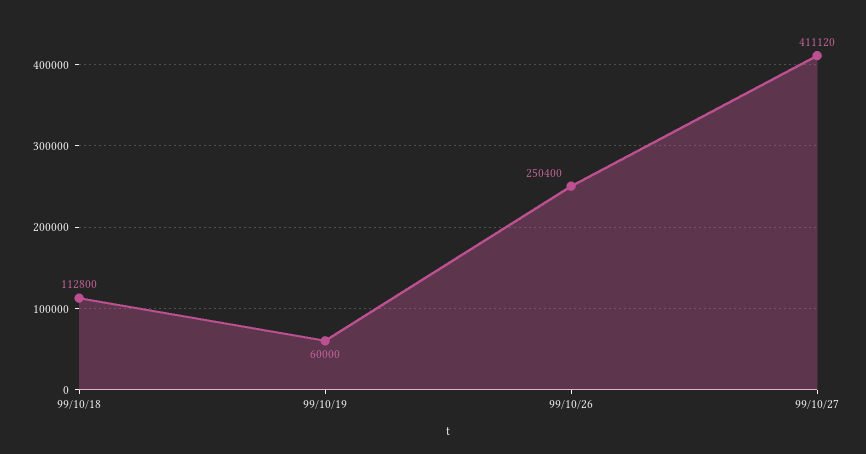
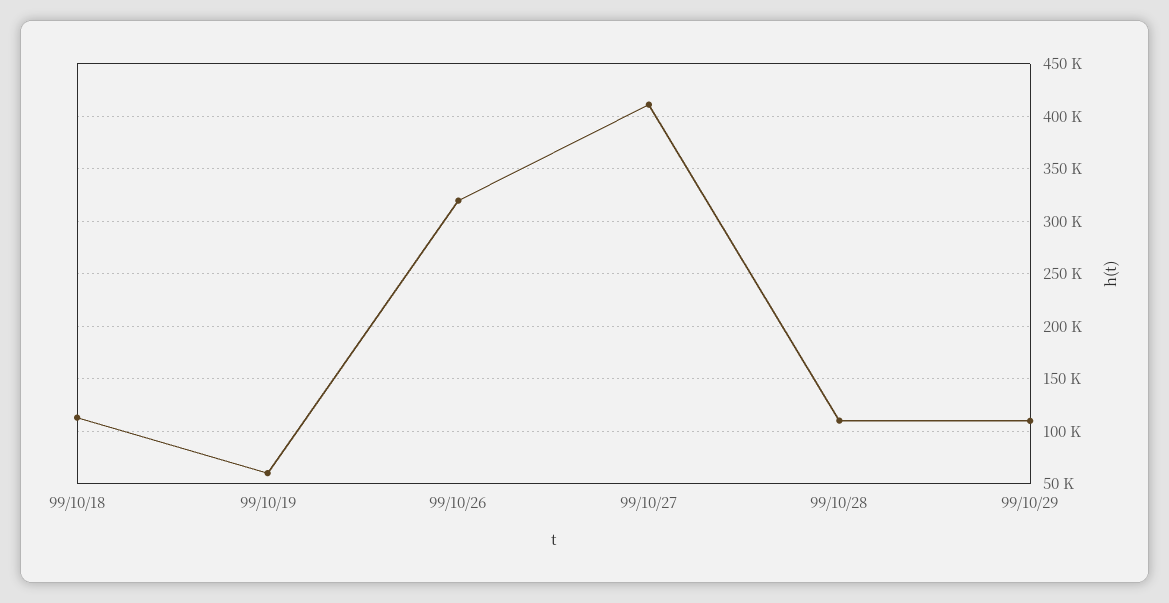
99/10/26: 250400 -> 320000
99/10/28: none -> 110000
99/10/29: none -> 110000

